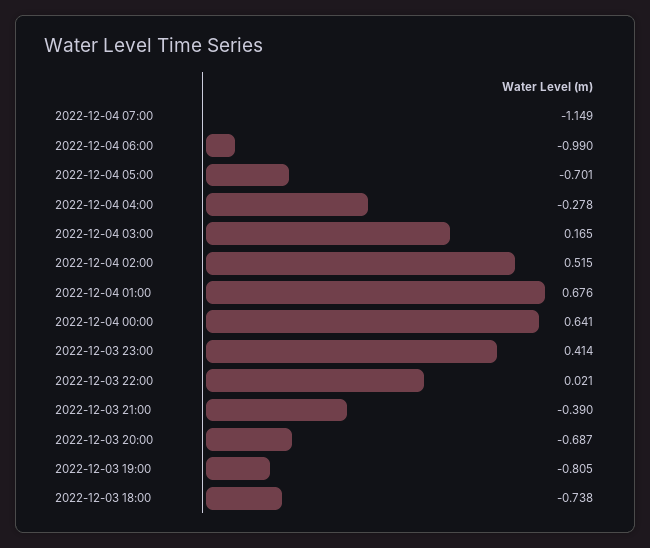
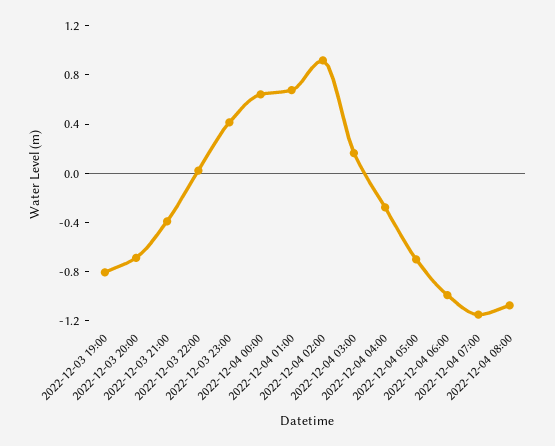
2022-12-04 02:00: 0.515 -> 0.9
2022-12-03 18:00: -0.738 -> none
2022-12-04 08:00: none -> -1.1

